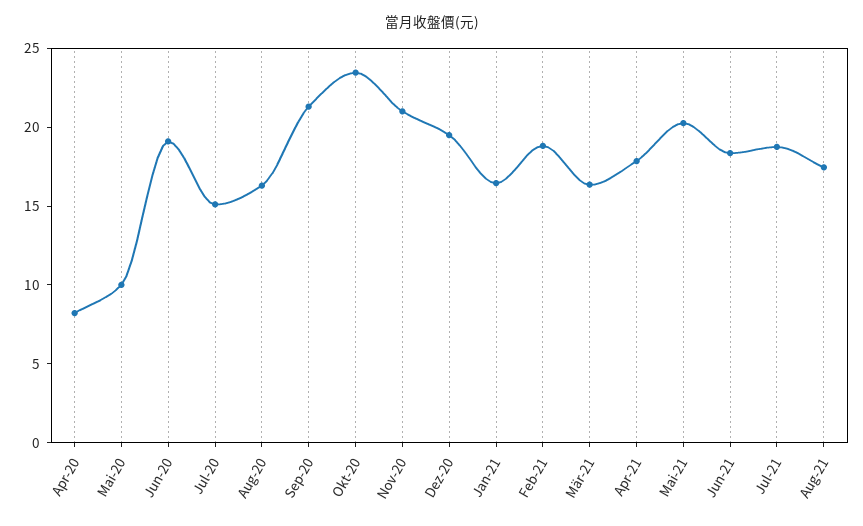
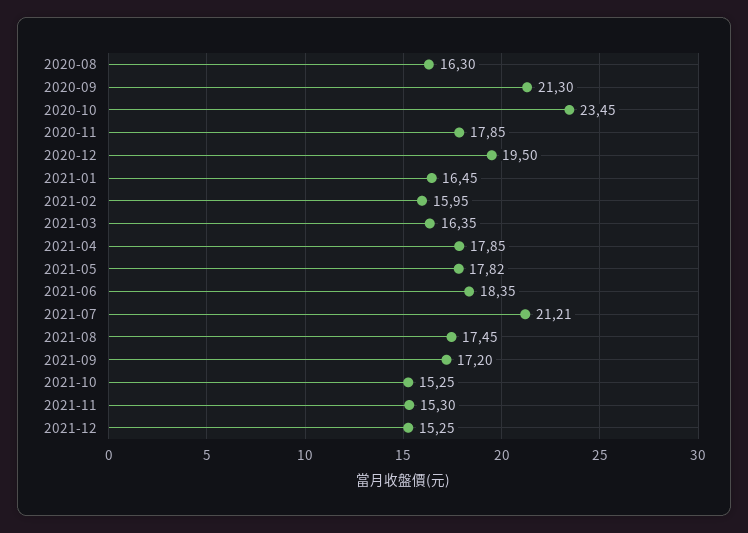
Apr-20: 8 -> none
Mai-20: 10 -> none
Jun-20: 19 -> none
Jul-20: 15 -> none
Nov-20: 21 -> 17.85
Feb-21: 19 -> 15.95
Mai-21: 20 -> 17.82
Jul-21: 19 -> 21.21
2021-09: none -> 17.2
2021-10: none -> 15.25
2021-11: none -> 15.3
2021-12: none -> 15.25

